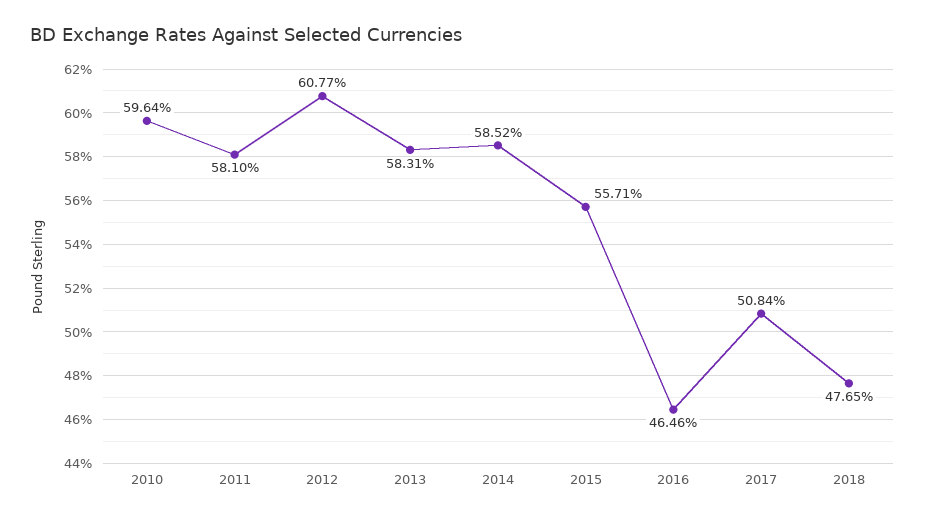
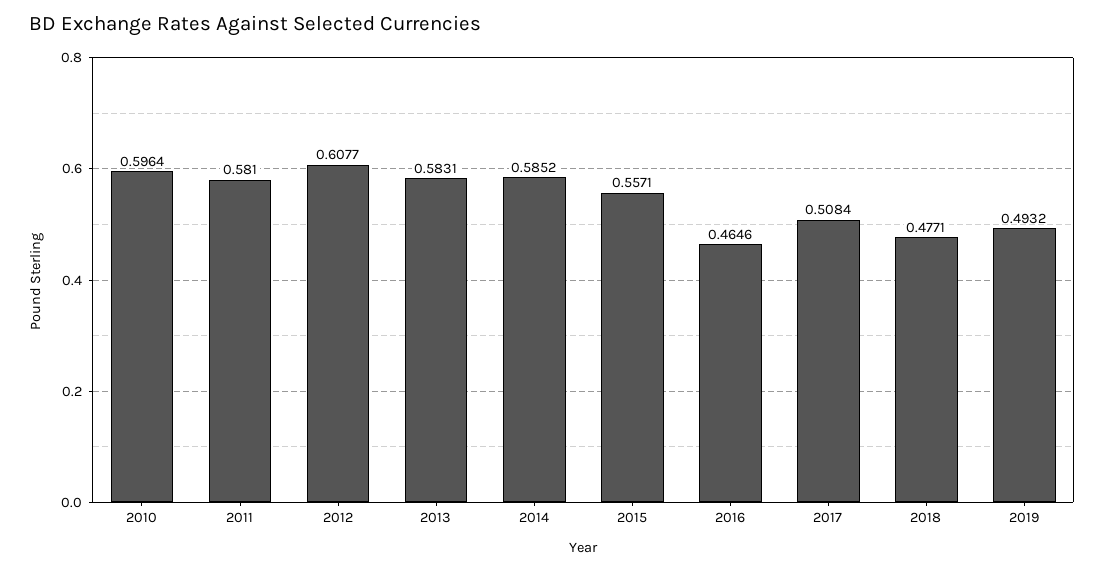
2018: 0.4765 -> 0.4771
2019: none -> 0.4932

